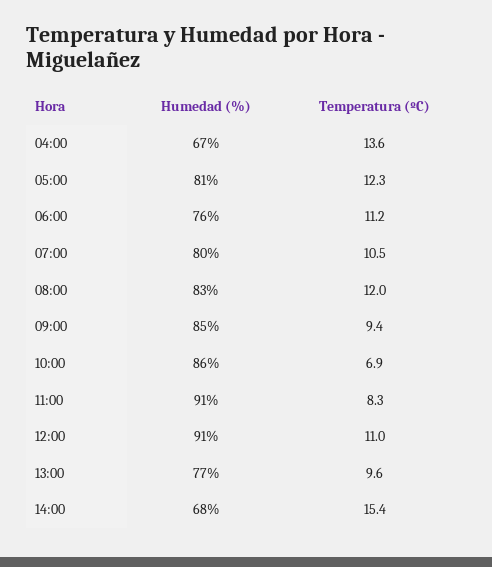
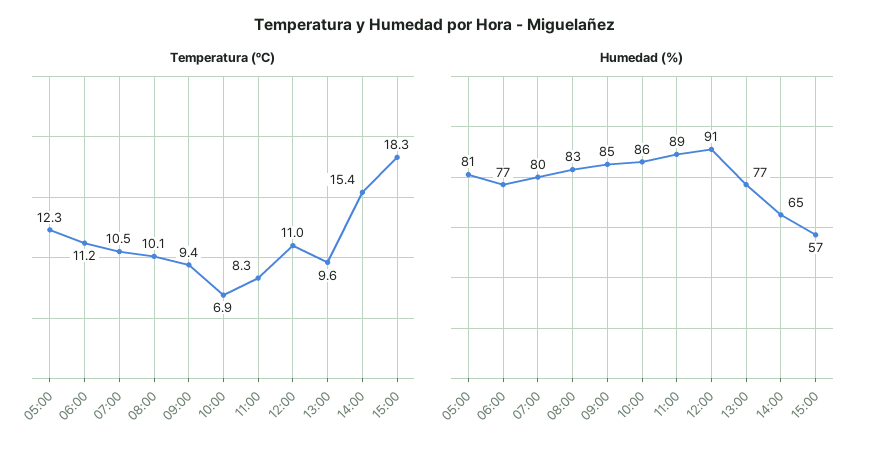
Humedad (%), 04:00: 67 -> none
Temperatura (ºC), 04:00: 13.6 -> none
Humedad (%), 06:00: 76 -> 77
Temperatura (ºC), 08:00: 12 -> 10.1
Humedad (%), 11:00: 91 -> 89
Humedad (%), 14:00: 68 -> 65
Temperatura (ºC), 15:00: none -> 18.3
Humedad (%), 15:00: none -> 57

